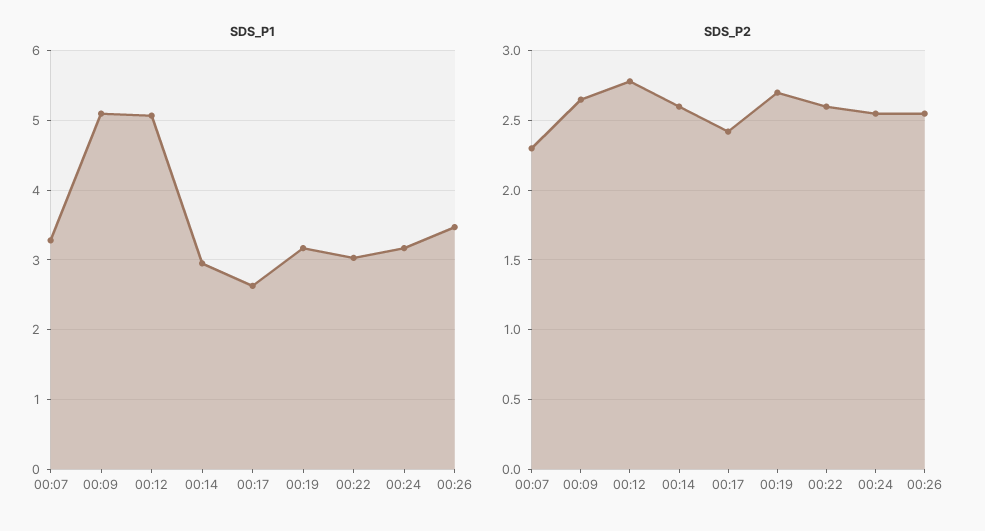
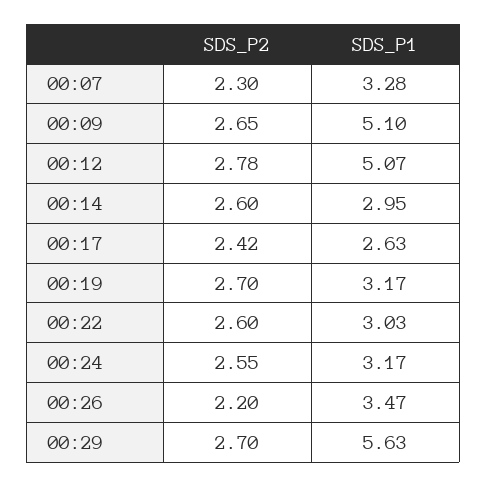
SDS_P2, 00:26: 2.55 -> 2.2
SDS_P2, 00:29: none -> 2.7
SDS_P1, 00:29: none -> 5.63

